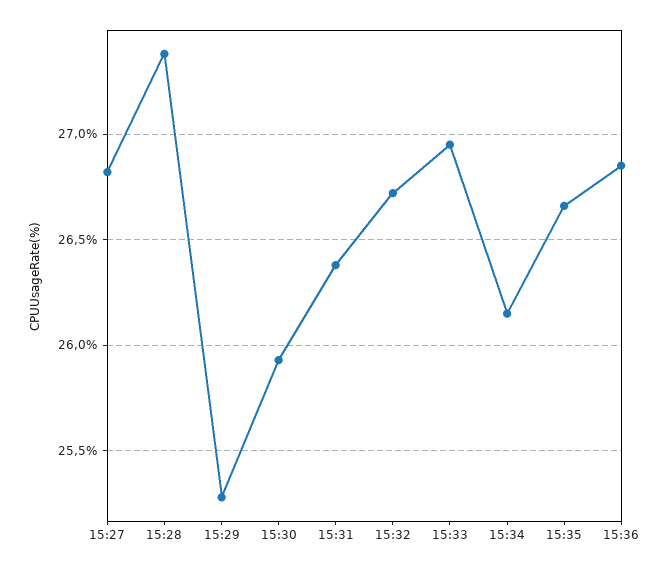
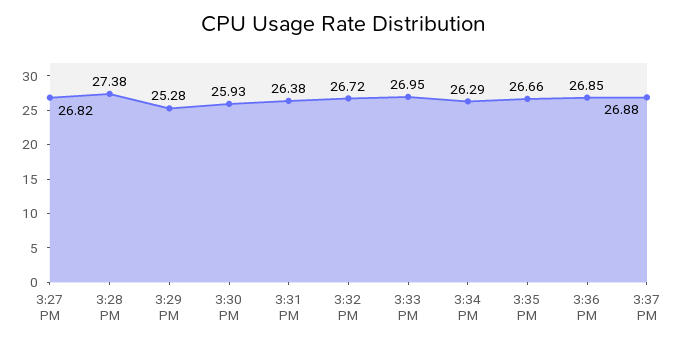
15:34: 26.15 -> 26.29
3:37 PM: none -> 26.88

